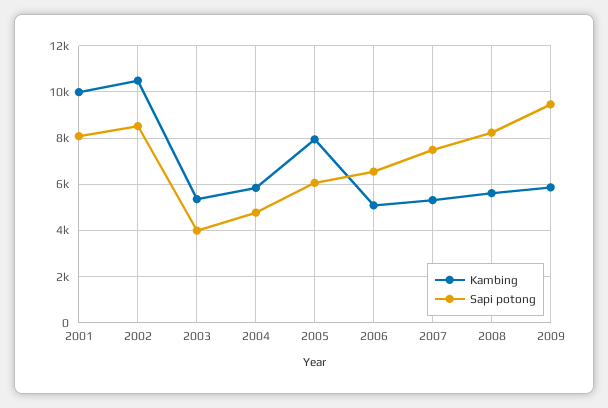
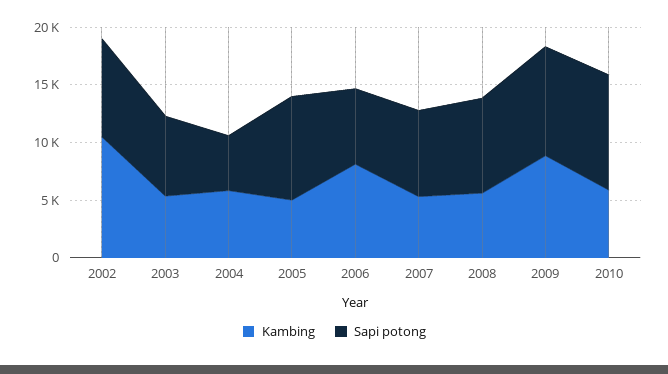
Kambing, 2001: 10000 -> none
Sapi potong, 2001: 8000 -> none
Sapi potong, 2003: 4000 -> 7000
Kambing, 2005: 8000 -> 5000
Sapi potong, 2005: 6000 -> 9000
Kambing, 2006: 5000 -> 8000
Kambing, 2009: 6000 -> 9000
Kambing, 2010: none -> 6000
Sapi potong, 2010: none -> 10000

